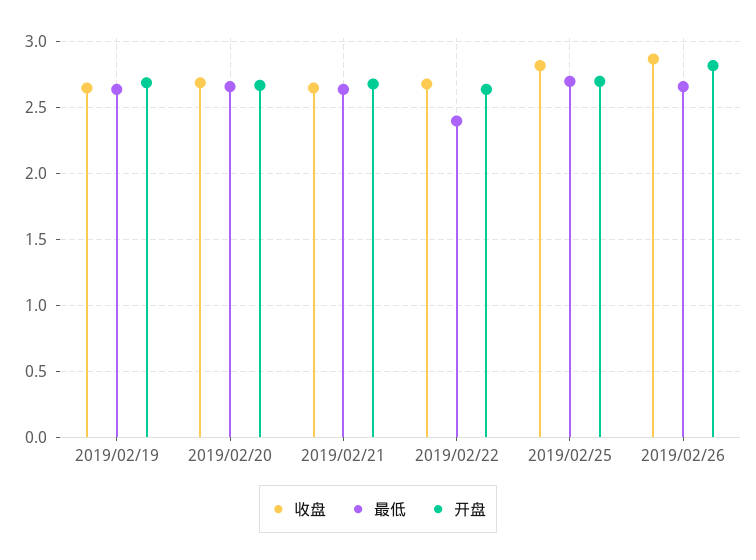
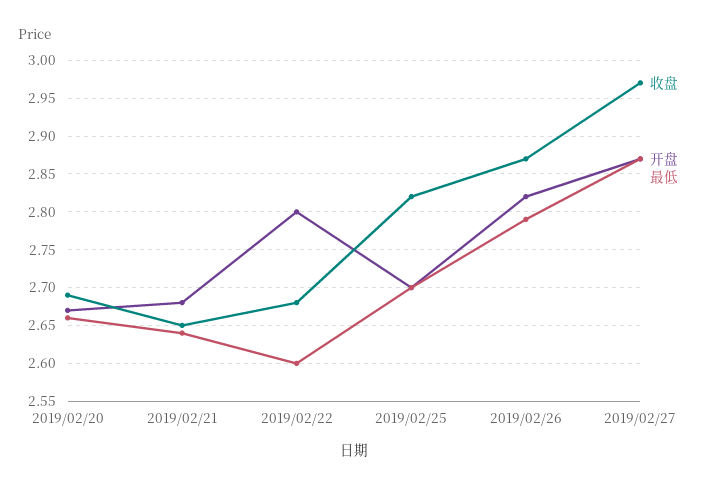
收盘, 2019/02/19: 2.65 -> none
最低, 2019/02/19: 2.65 -> none
开盘, 2019/02/19: 2.7 -> none
最低, 2019/02/22: 2.4 -> 2.6
开盘, 2019/02/22: 2.65 -> 2.8
最低, 2019/02/26: 2.65 -> 2.79
收盘, 2019/02/27: none -> 2.97
开盘, 2019/02/27: none -> 2.87
最低, 2019/02/27: none -> 2.87

